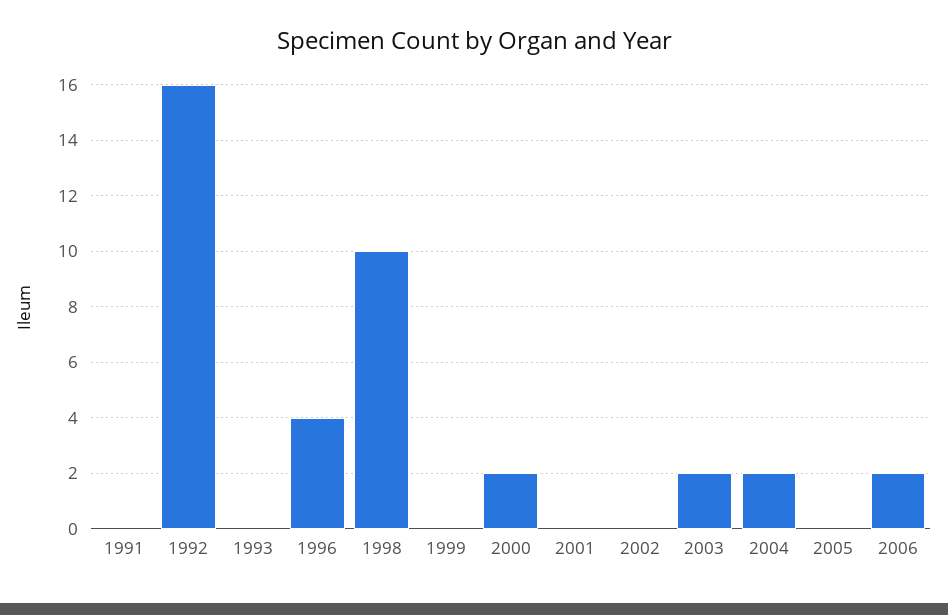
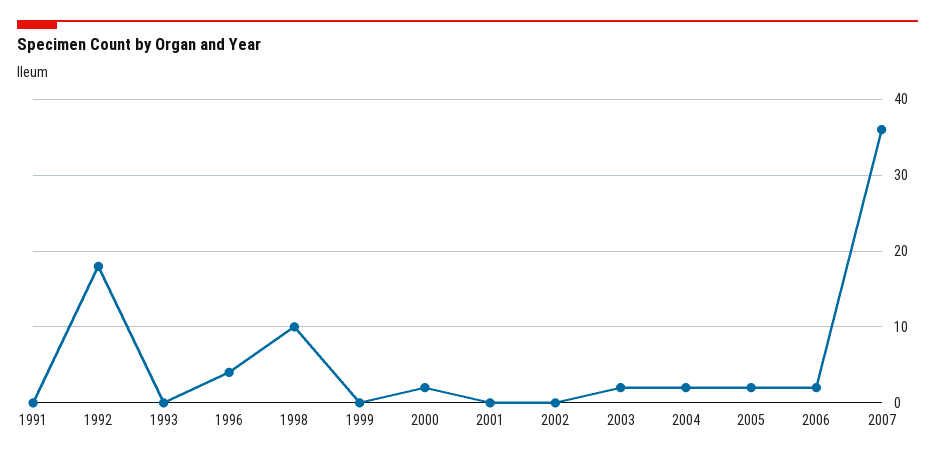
1992: 16 -> 18
2005: 0 -> 2
2007: none -> 36

